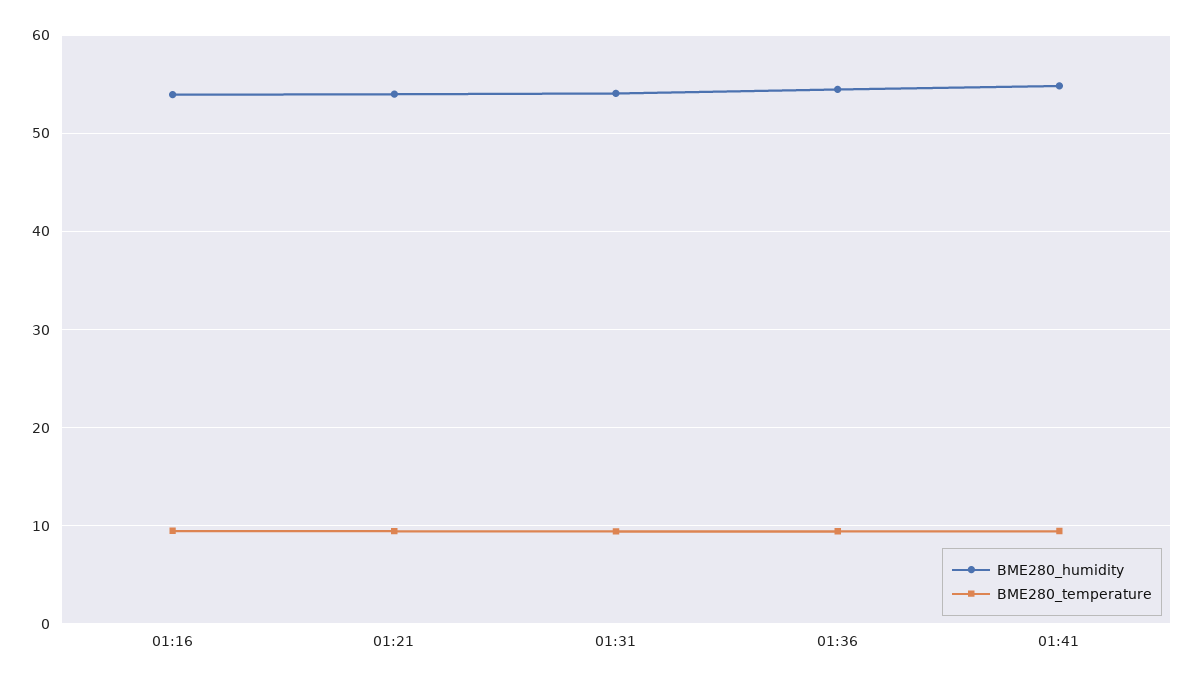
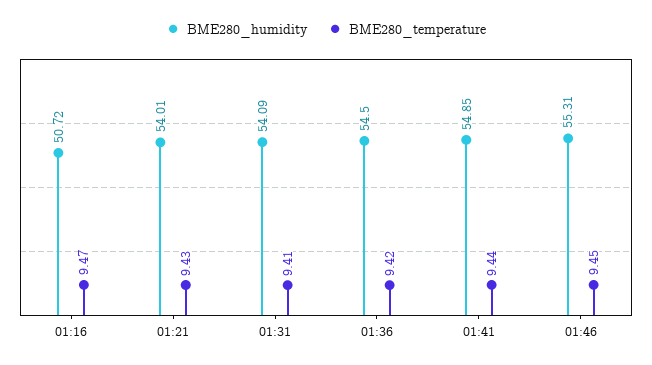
BME280_humidity, 01:16: 54 -> 50.72
BME280_humidity, 01:46: none -> 55.31
BME280_temperature, 01:46: none -> 9.45

